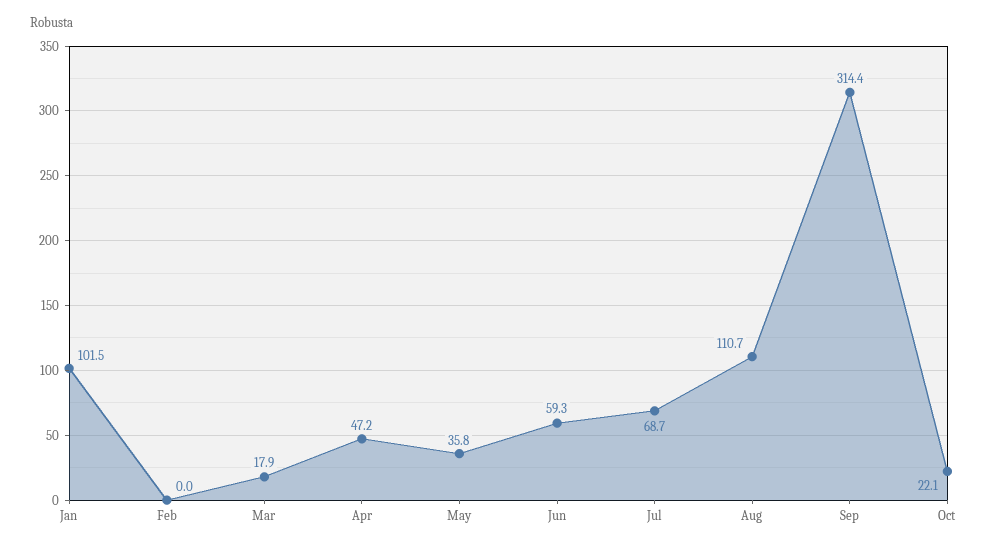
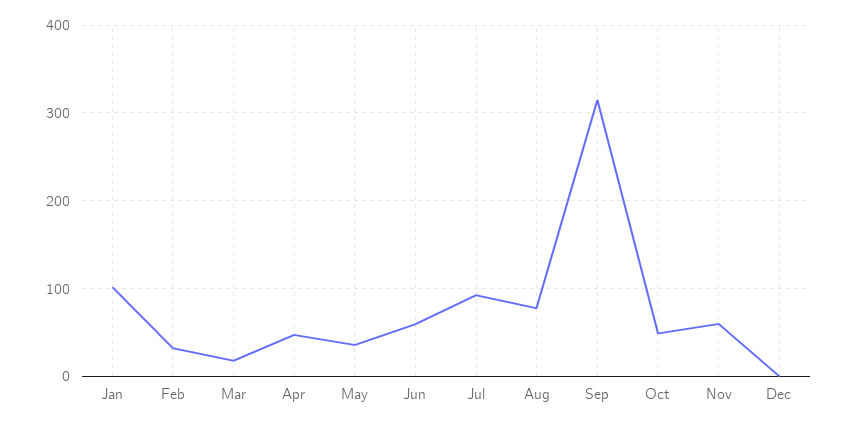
Feb: 0 -> 30
Jul: 68.7 -> 90
Aug: 110.7 -> 80
Oct: 22.1 -> 50
Nov: none -> 60
Dec: none -> 0

